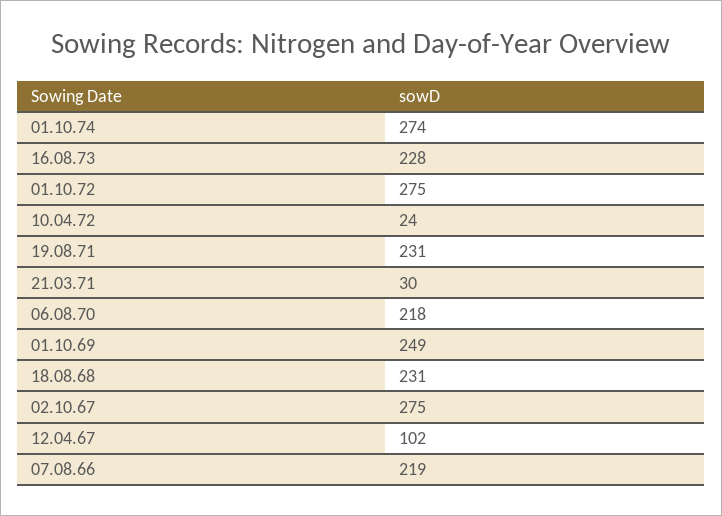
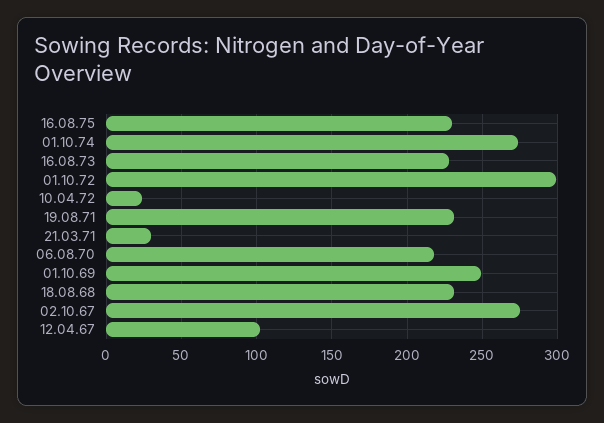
01.10.72: 275 -> 300
07.08.66: 219 -> none
16.08.75: none -> 230

